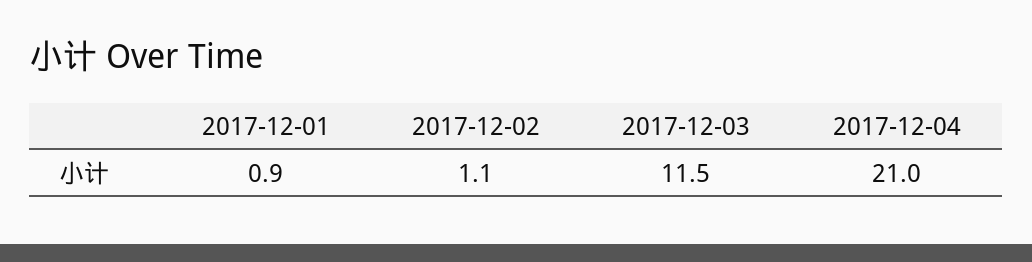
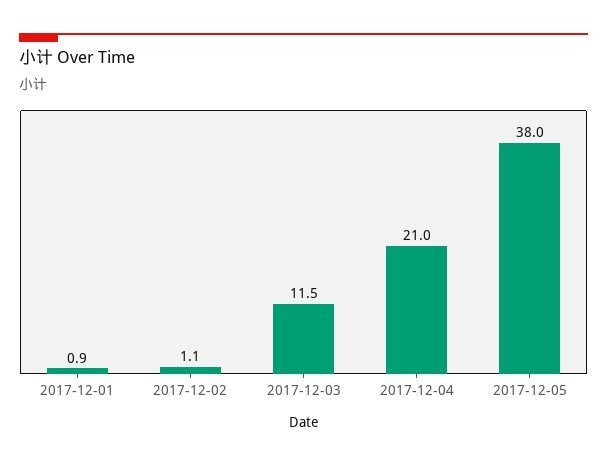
2017-12-05: none -> 38

